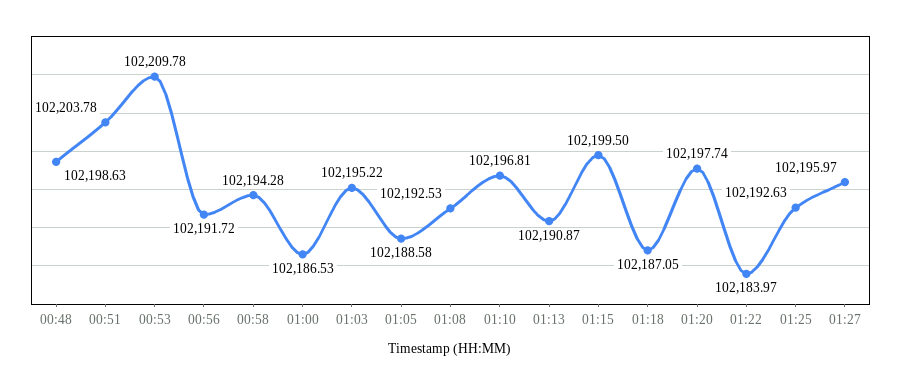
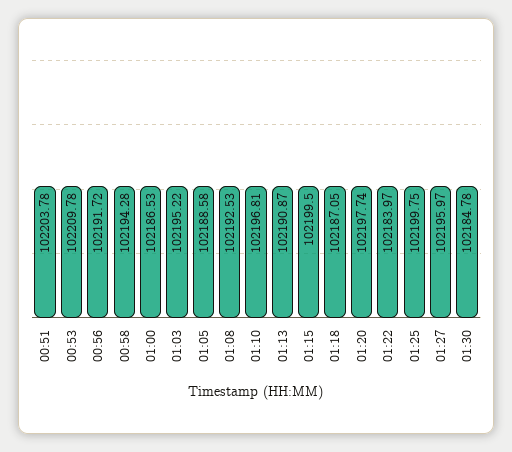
00:48: 102198.63 -> none
01:25: 102192.63 -> 102199.75
01:30: none -> 102184.78

